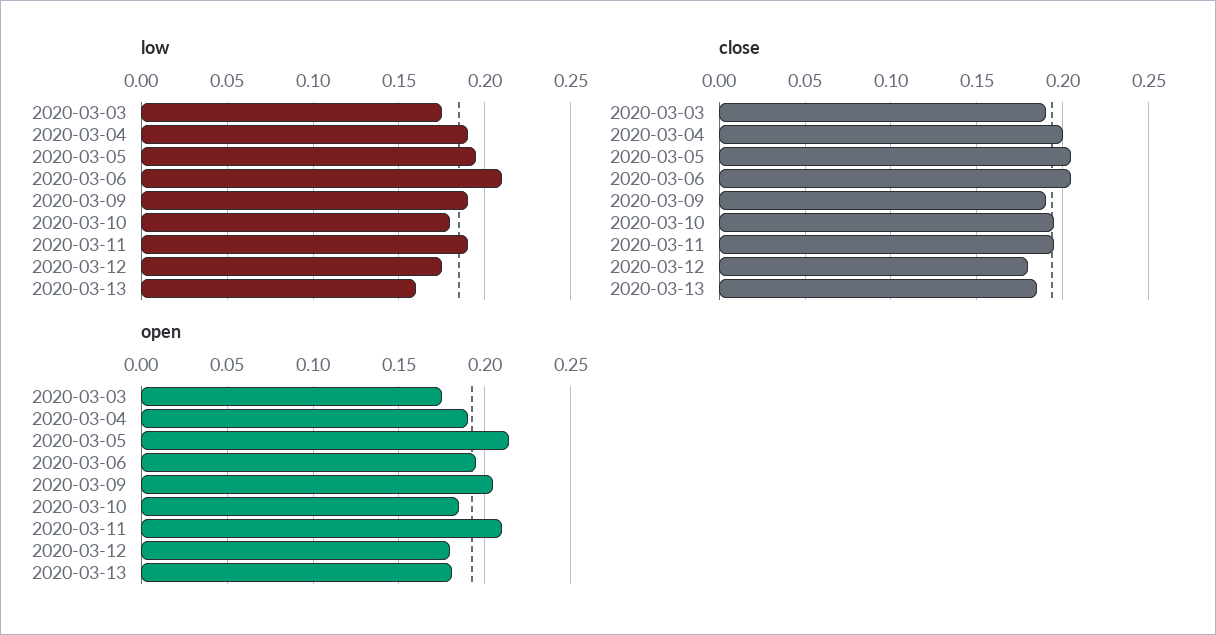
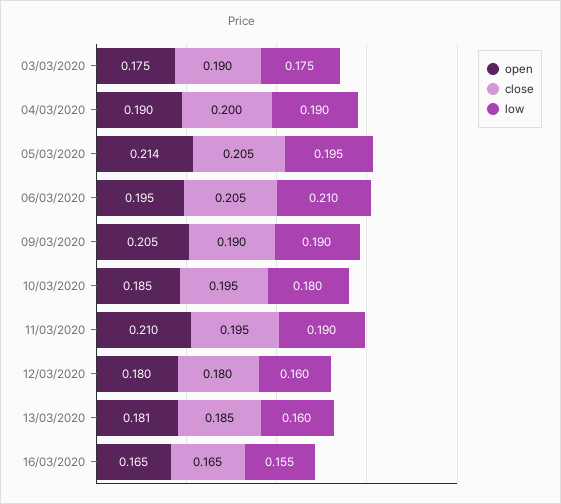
low, 2020-03-12: 0.175 -> 0.16
open, 16/03/2020: none -> 0.165
close, 16/03/2020: none -> 0.165
low, 16/03/2020: none -> 0.155

